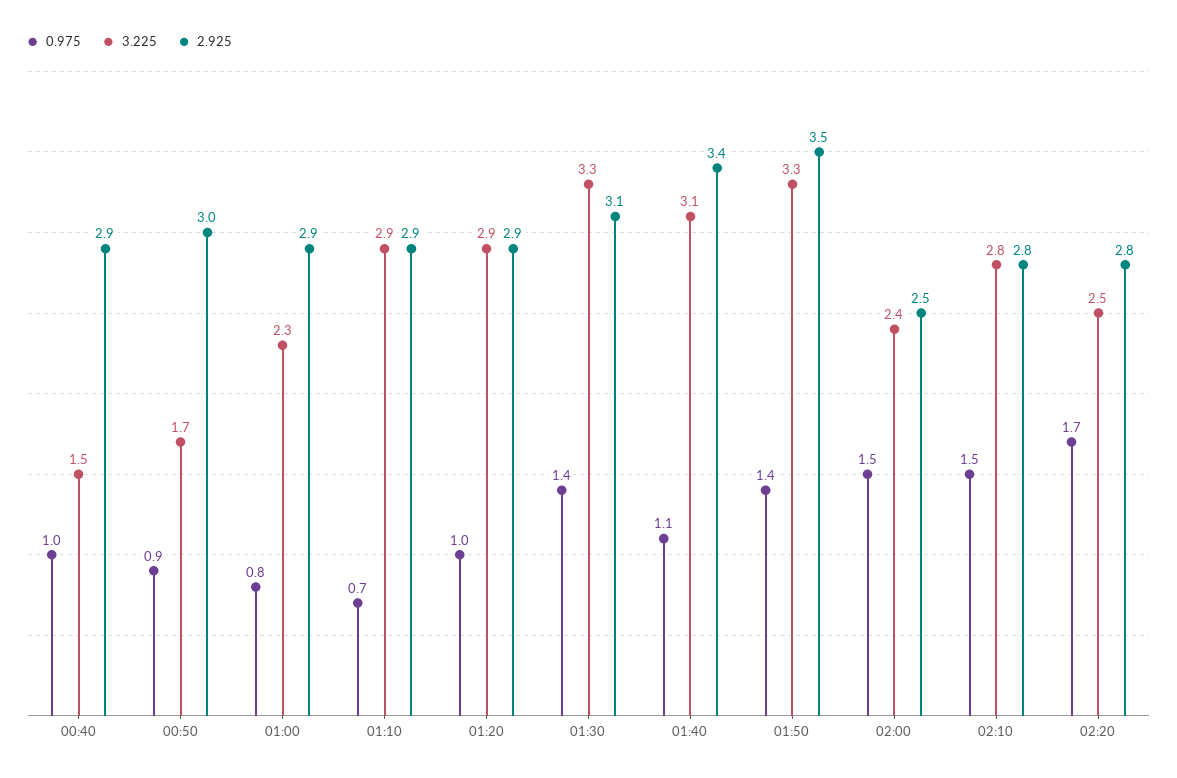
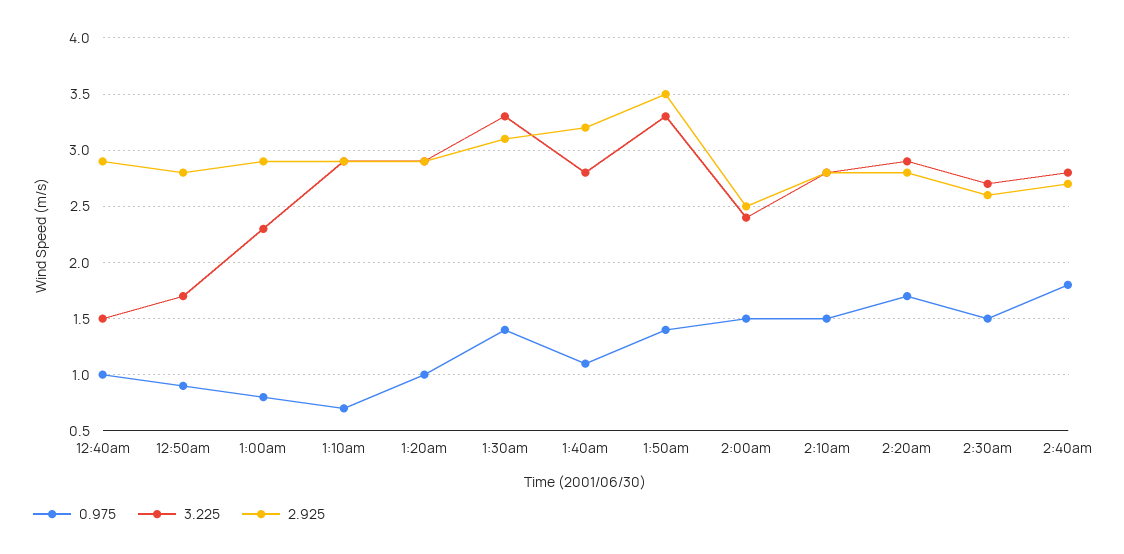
2.925, 00:50: 3 -> 2.8
3.225, 01:40: 3.1 -> 2.8
2.925, 01:40: 3.4 -> 3.2
3.225, 02:20: 2.5 -> 2.9
0.975, 2:30am: none -> 1.5
3.225, 2:30am: none -> 2.7
2.925, 2:30am: none -> 2.6
0.975, 2:40am: none -> 1.8
3.225, 2:40am: none -> 2.8
2.925, 2:40am: none -> 2.7

